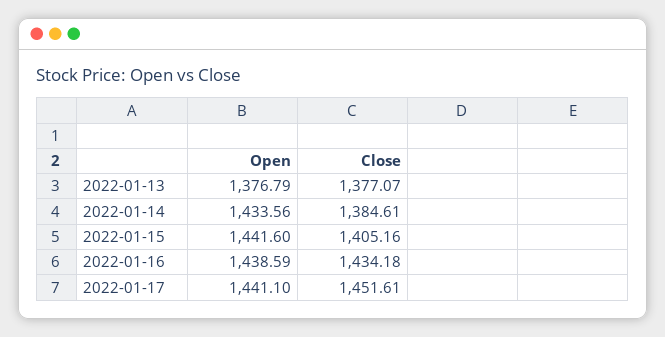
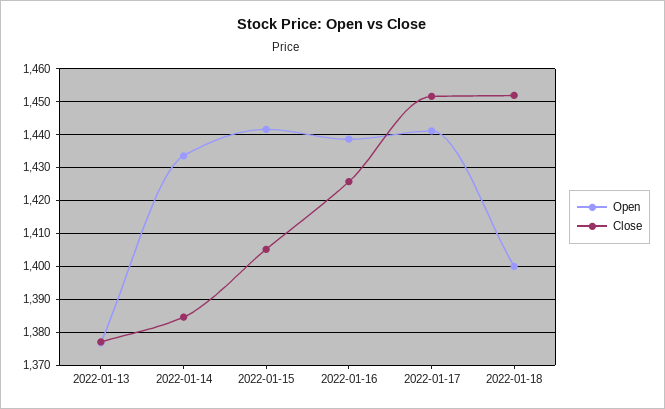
Close, 2022-01-16: 1434.18 -> 1426
Open, 2022-01-18: none -> 1400
Close, 2022-01-18: none -> 1452

